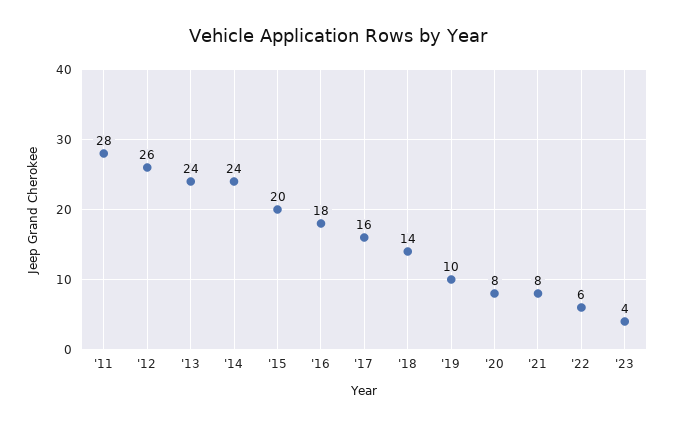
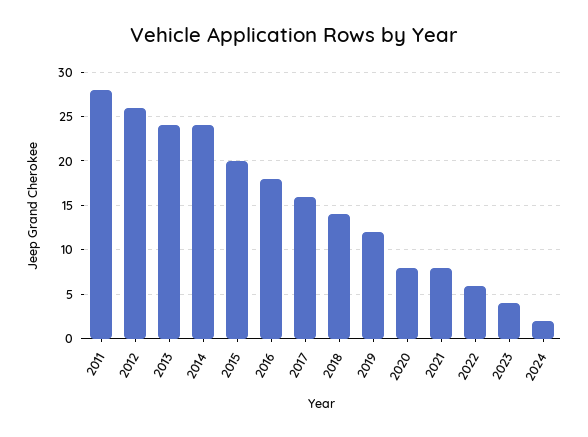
'19: 10 -> 12
2024: none -> 2

